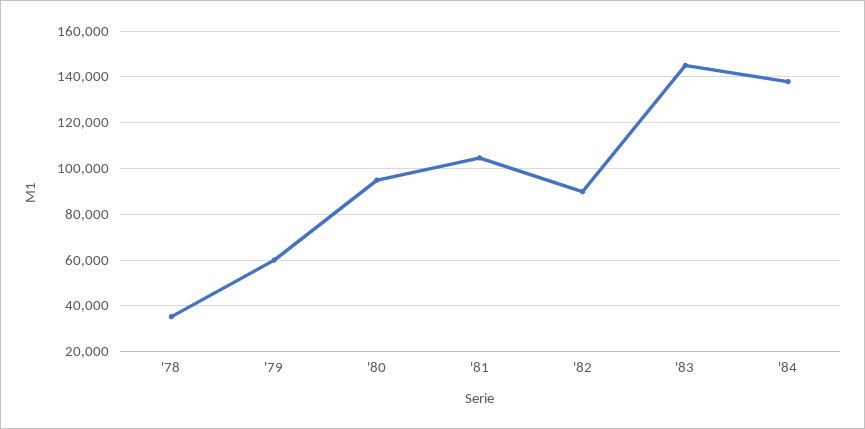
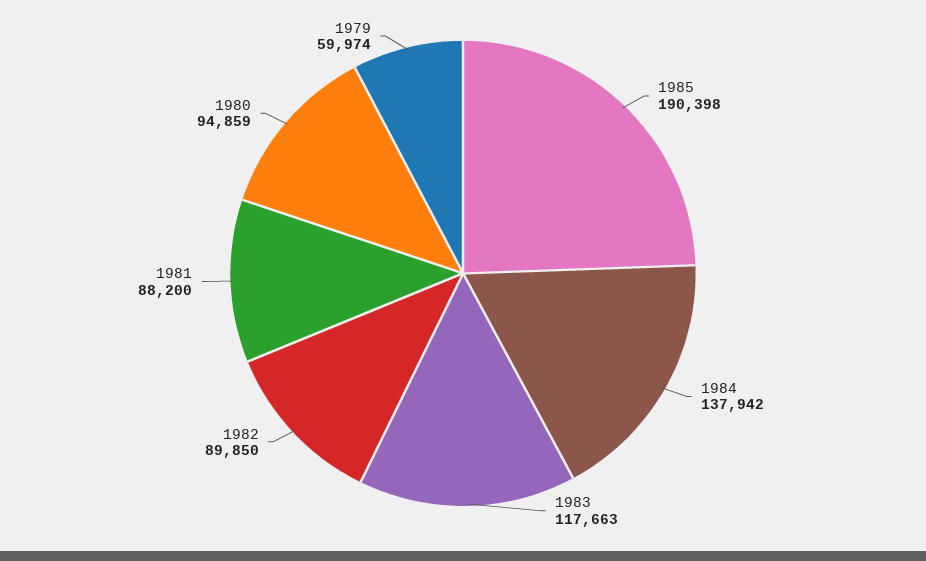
'78: 35000 -> none
'81: 105000 -> 88200
'83: 145000 -> 117663
1985: none -> 190398

